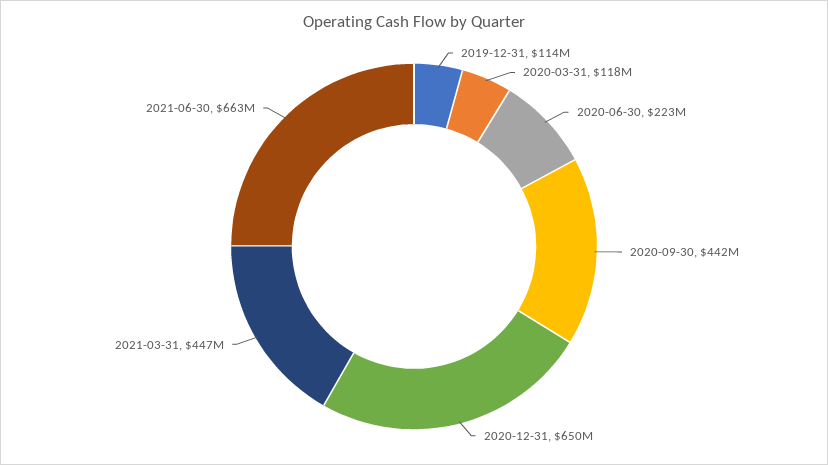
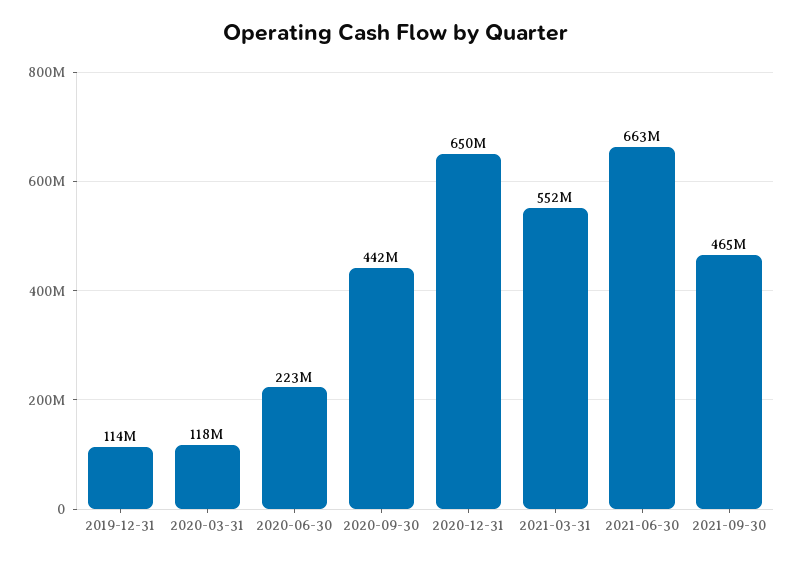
2021-03-31: 447000000 -> 552000000
2021-09-30: none -> 465000000

